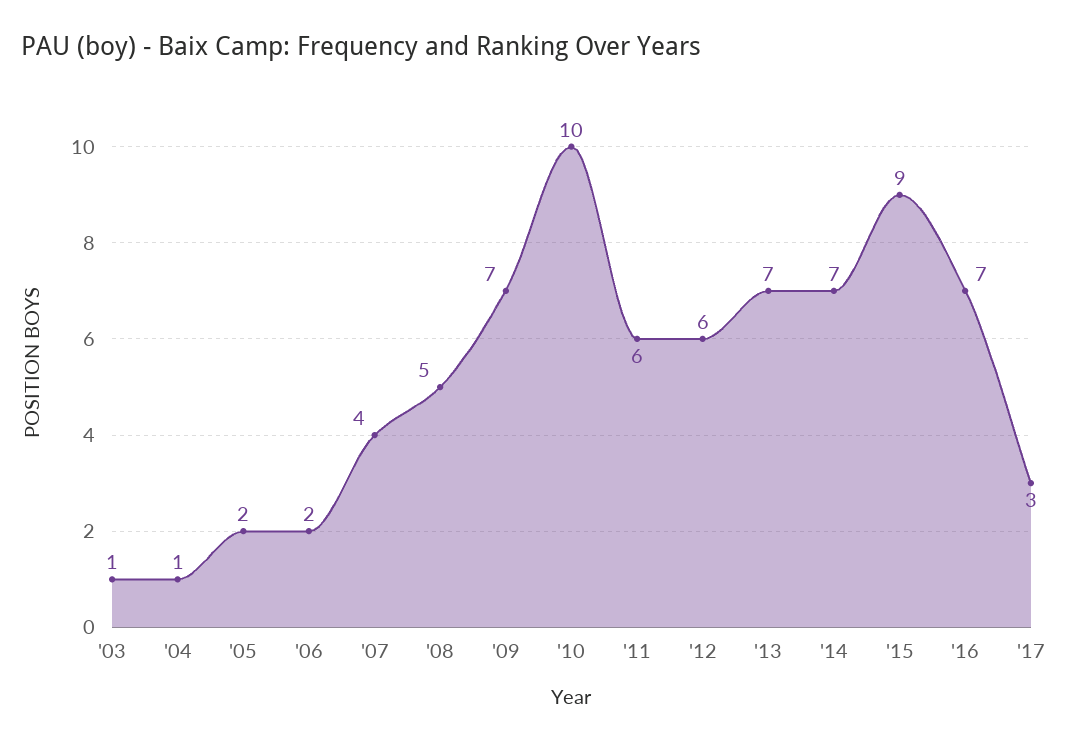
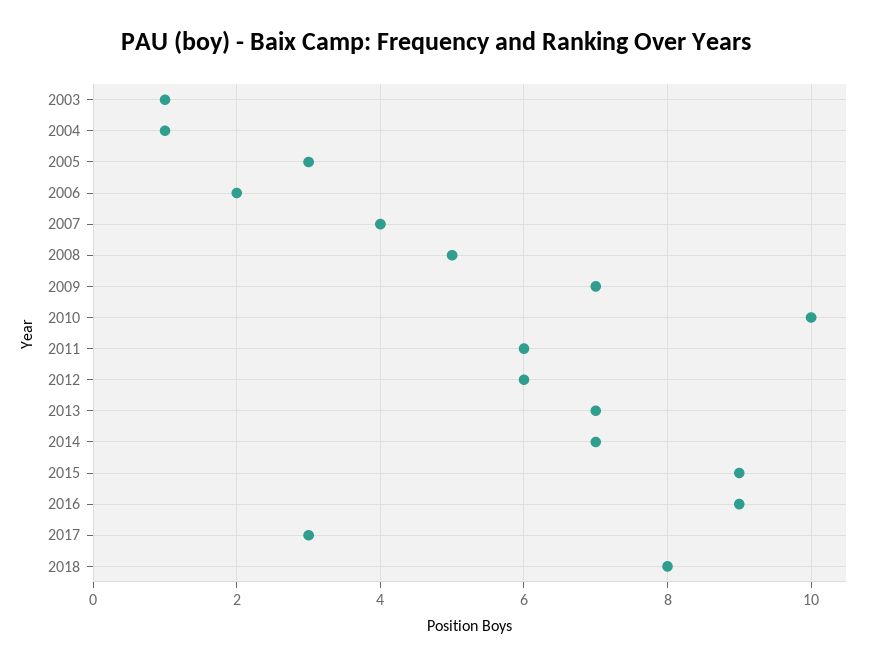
'05: 2 -> 3
'16: 7 -> 9
2018: none -> 8

